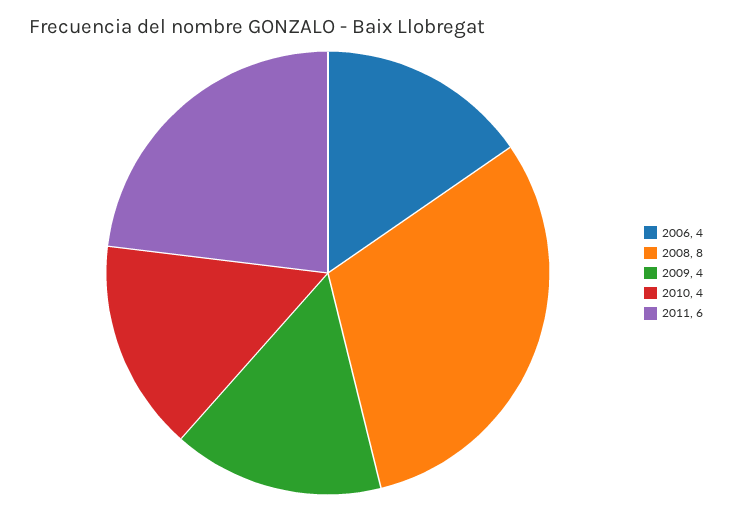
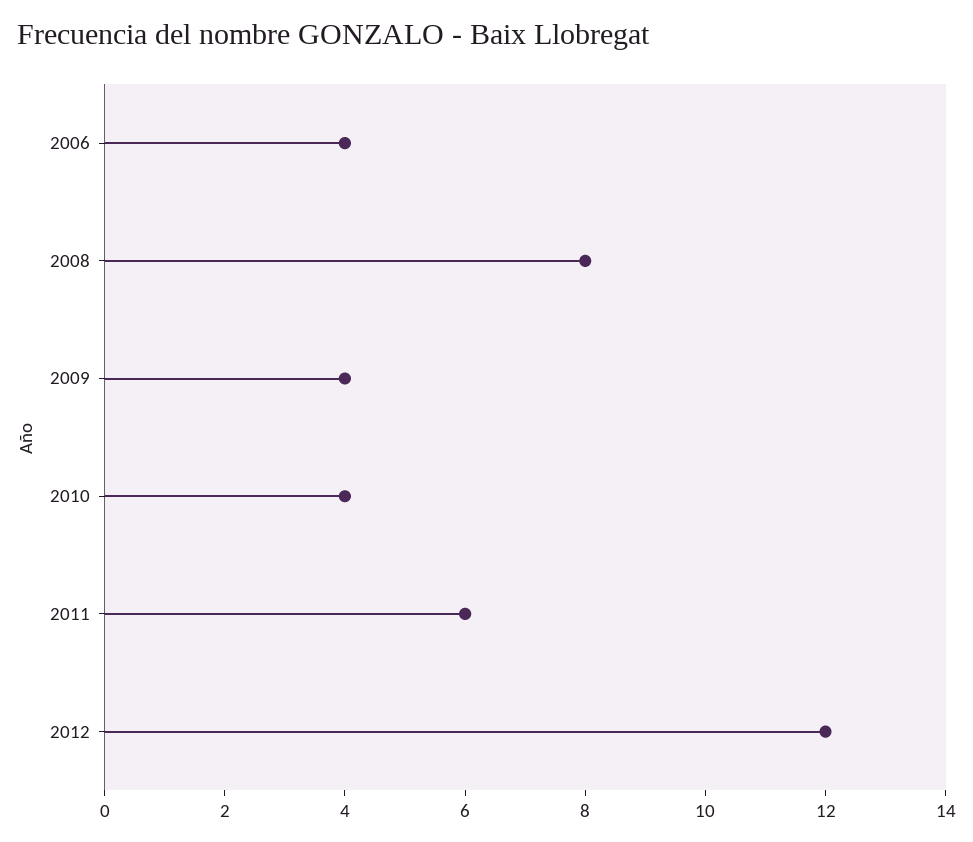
2012: none -> 12

